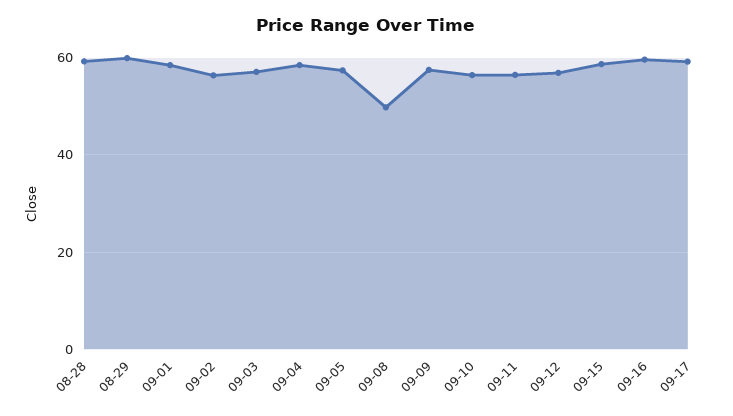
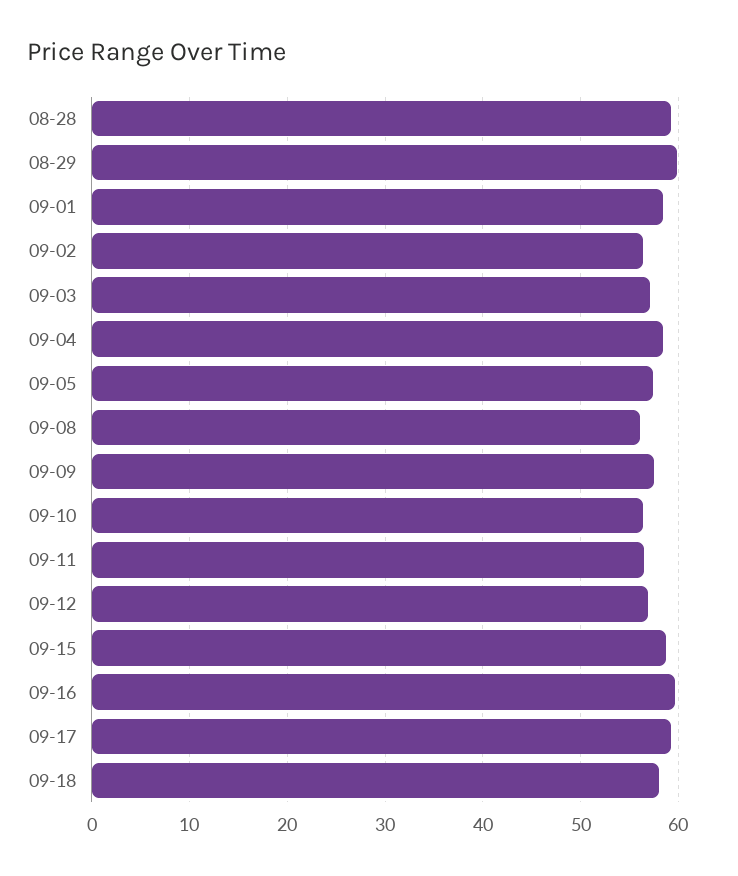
09-08: 50 -> 56
09-18: none -> 58

